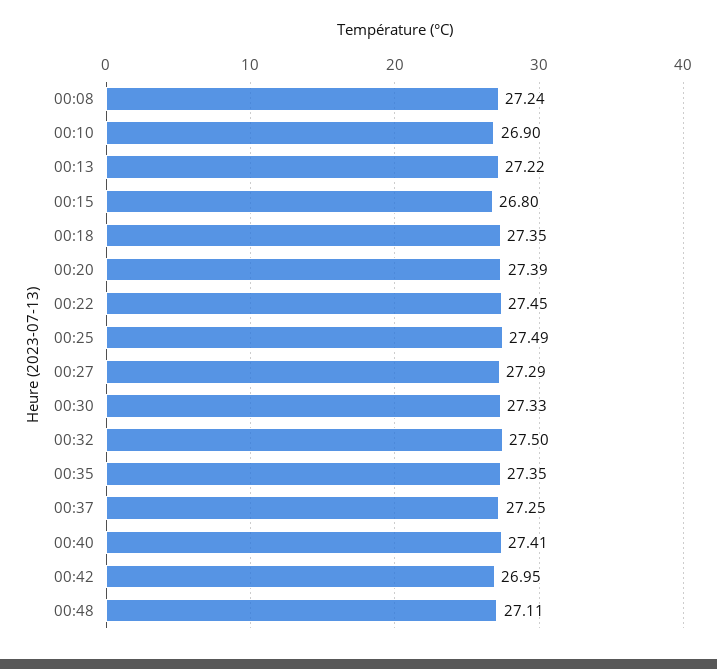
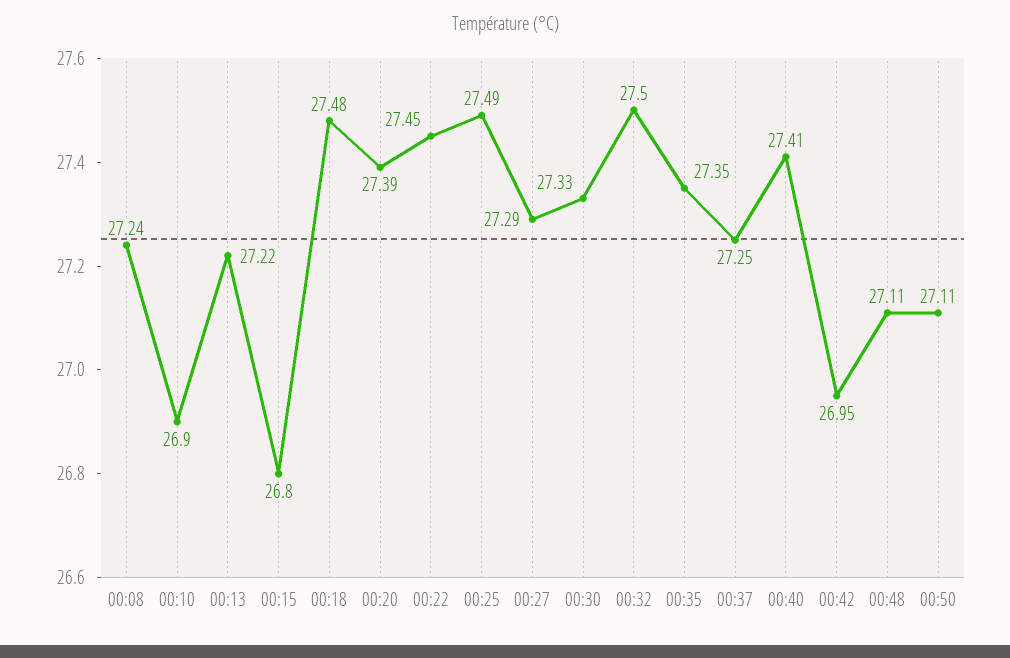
00:18: 27.35 -> 27.48
00:50: none -> 27.11

